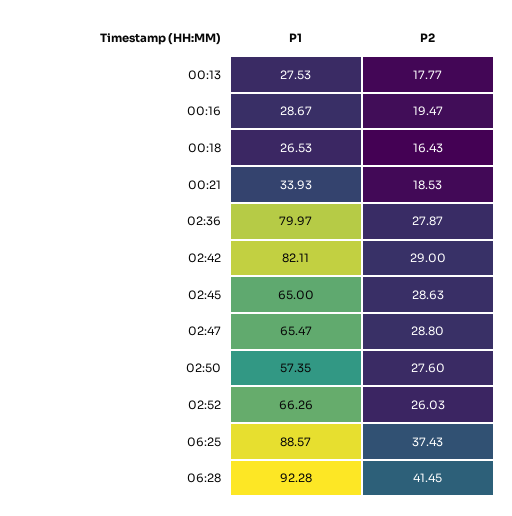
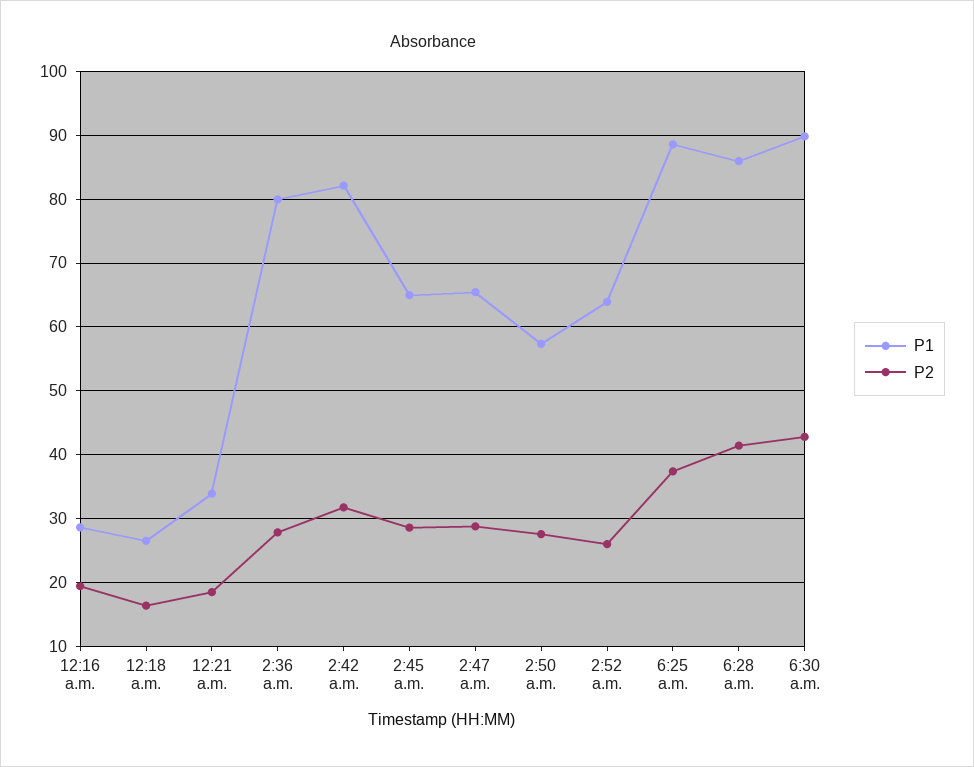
P1, 00:13: 27.53 -> none
P2, 00:13: 17.77 -> none
P2, 02:42: 29 -> 32
P1, 02:52: 66.26 -> 64
P1, 06:28: 92.28 -> 86
P1, 6:30 a.m.: none -> 90
P2, 6:30 a.m.: none -> 43

